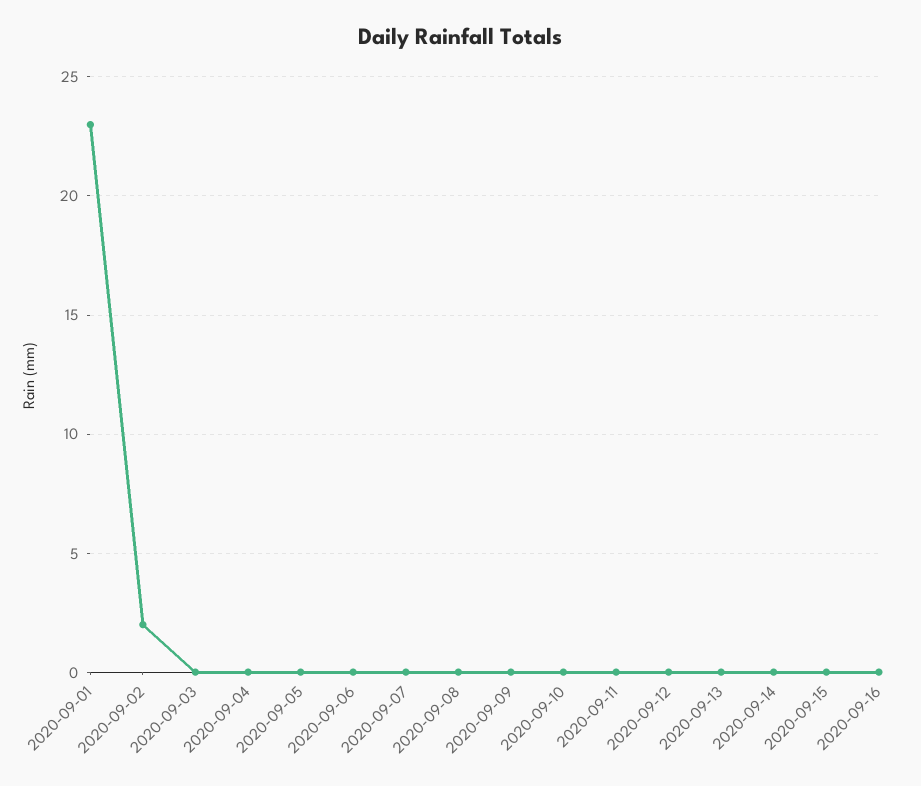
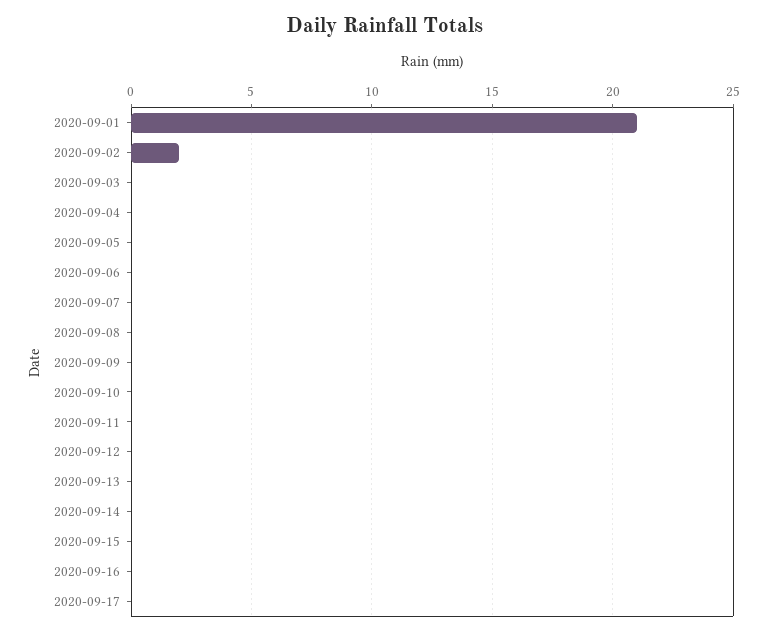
2020-09-01: 23 -> 21
2020-09-17: none -> 0

